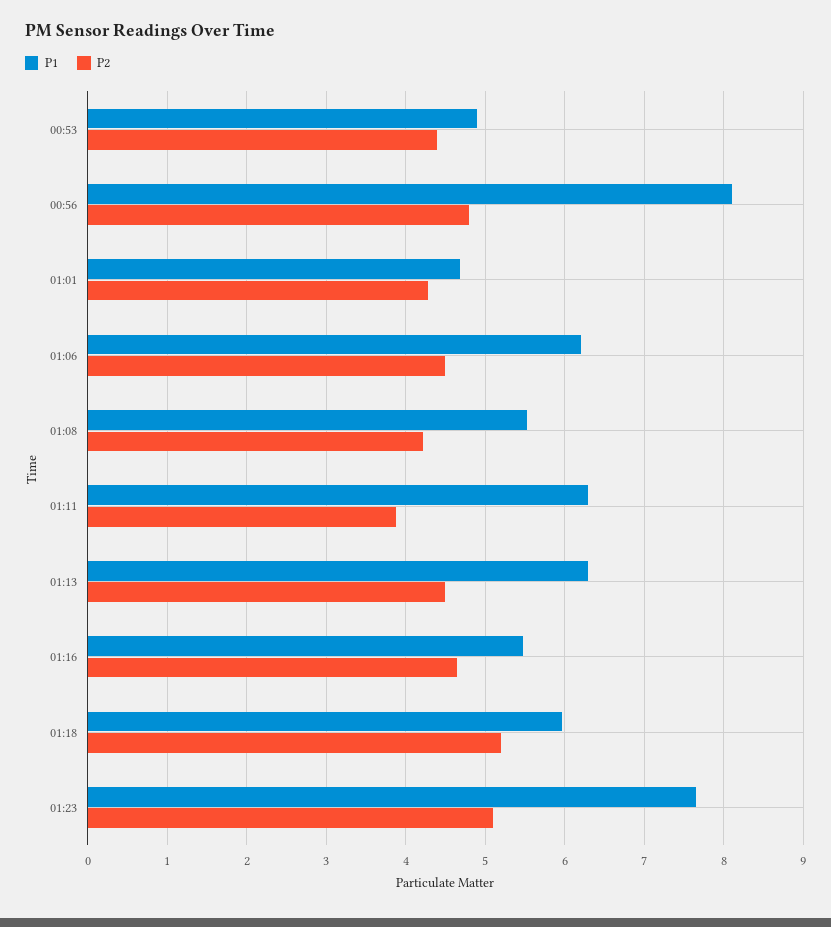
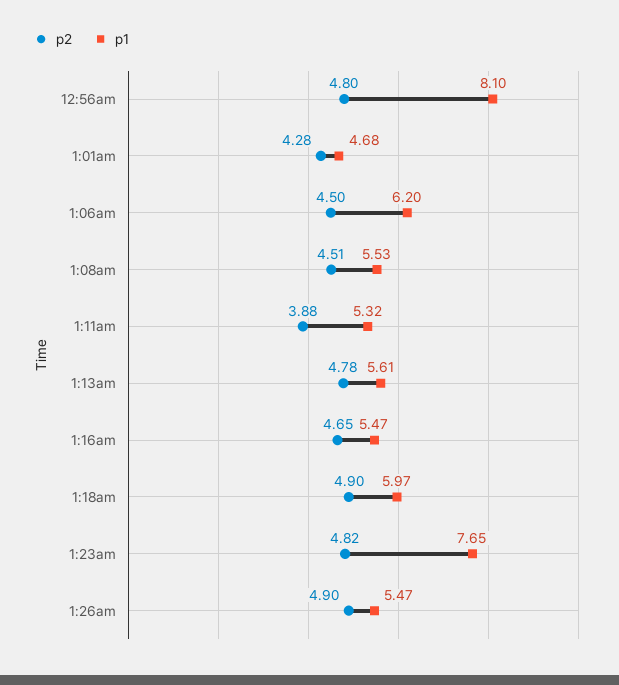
P1, 00:53: 4.9 -> none
P2, 00:53: 4.4 -> none
P2, 01:08: 4.2 -> 4.51
P1, 01:11: 6.3 -> 5.32
P1, 01:13: 6.3 -> 5.61
P2, 01:13: 4.5 -> 4.78
P2, 01:18: 5.2 -> 4.9
P2, 01:23: 5.1 -> 4.82
P2, 1:26am: none -> 4.9
P1, 1:26am: none -> 5.47

